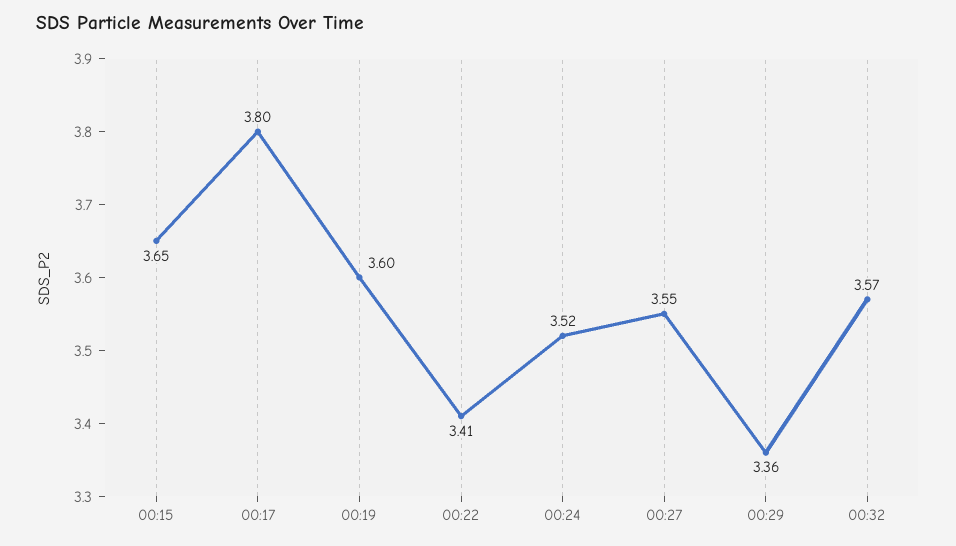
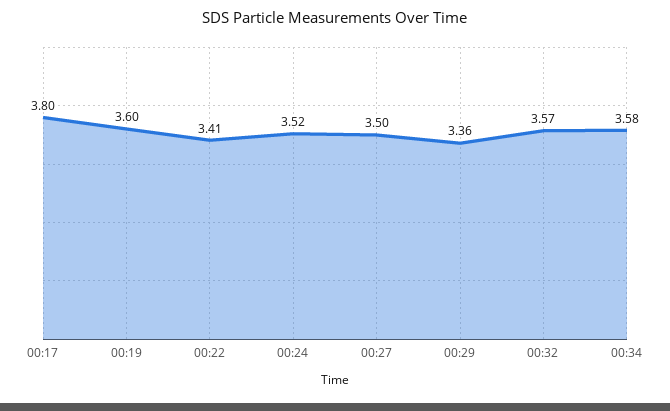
00:15: 3.65 -> none
00:27: 3.55 -> 3.5
00:34: none -> 3.58

